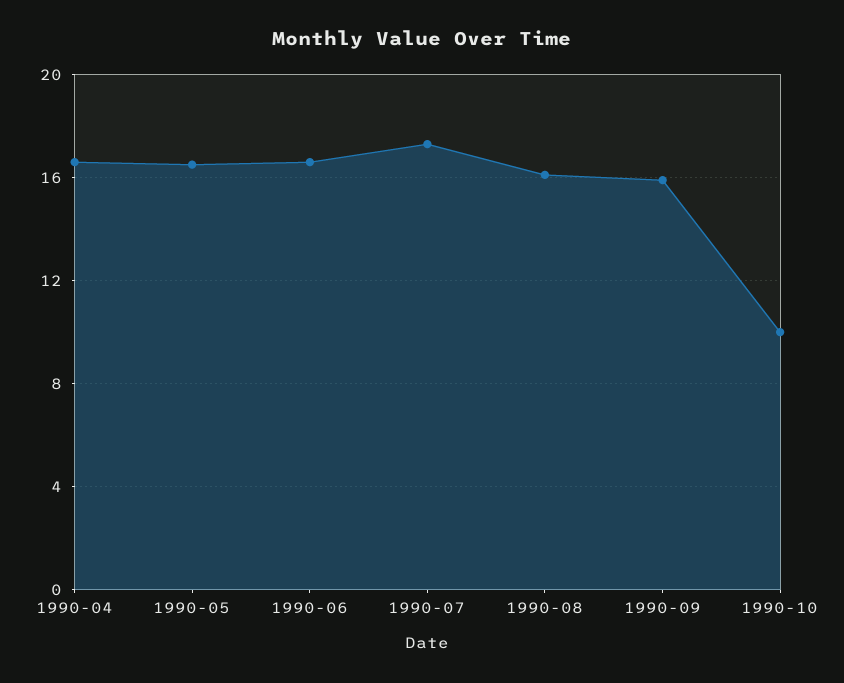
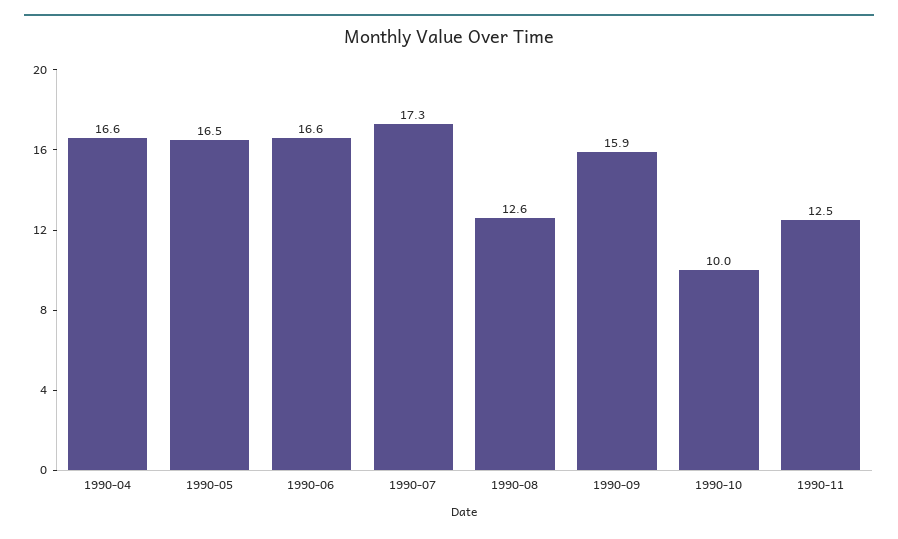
1990-08: 16 -> 12.6
1990-11: none -> 12.5

